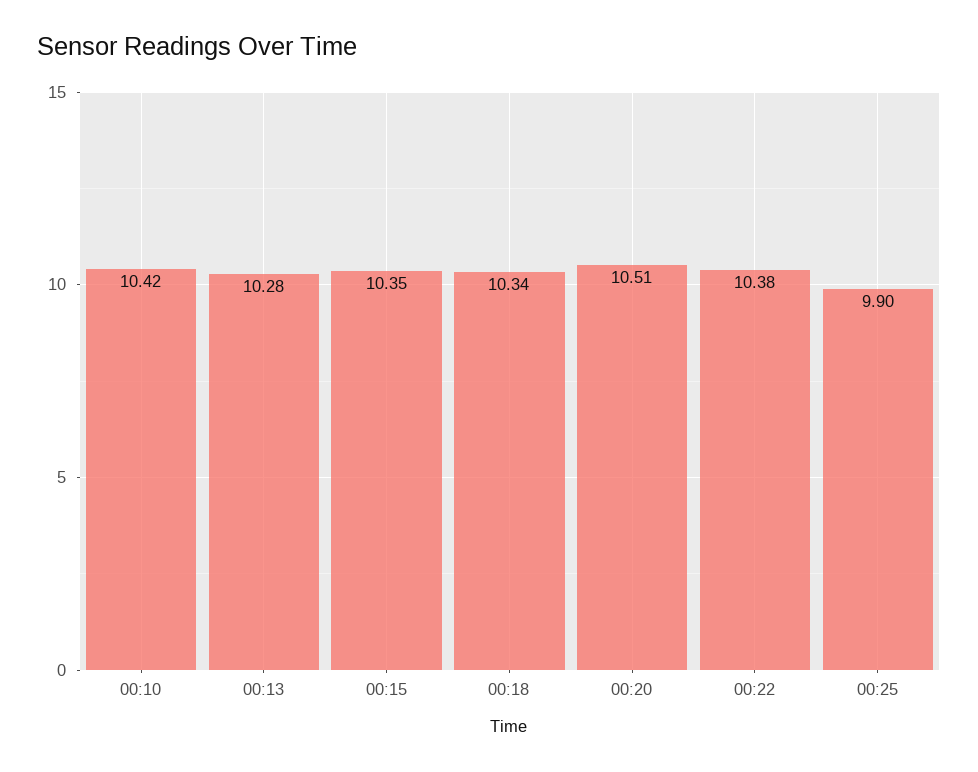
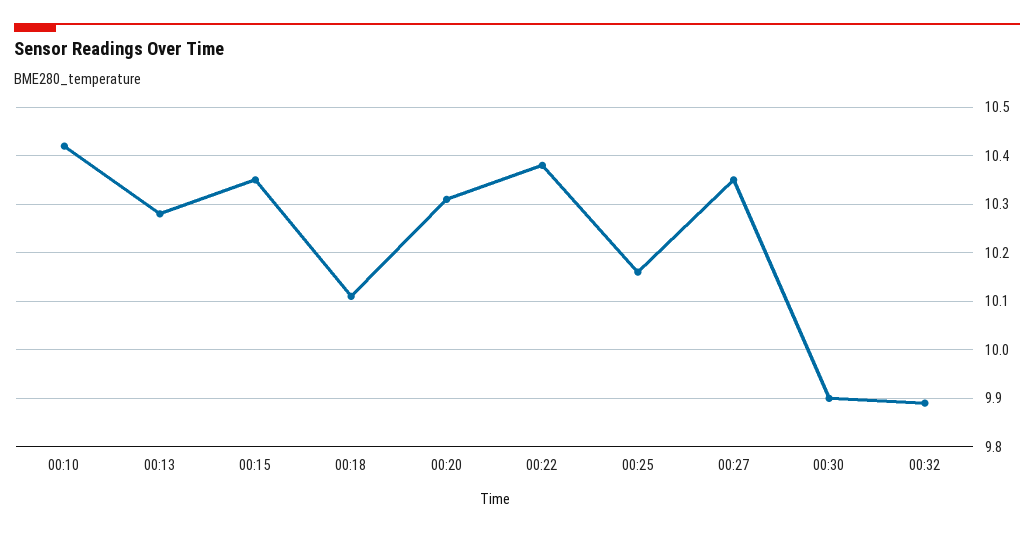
00:18: 10.34 -> 10.1
00:20: 10.51 -> 10.3
00:25: 9.9 -> 10.15
00:27: none -> 10.35
00:30: none -> 9.9
00:32: none -> 9.9

